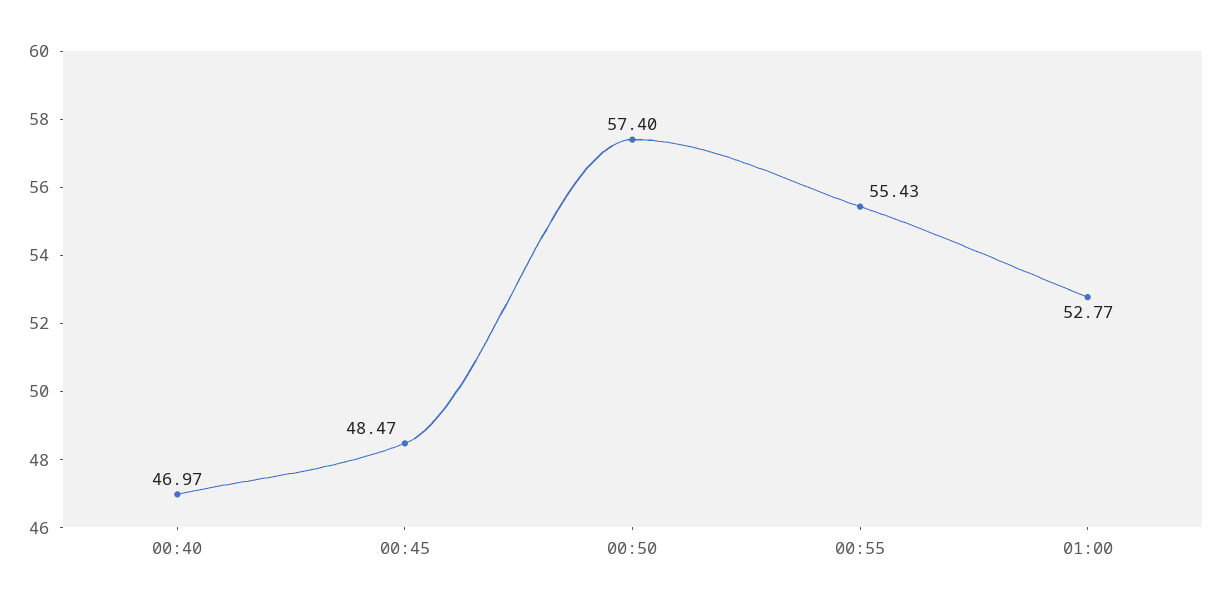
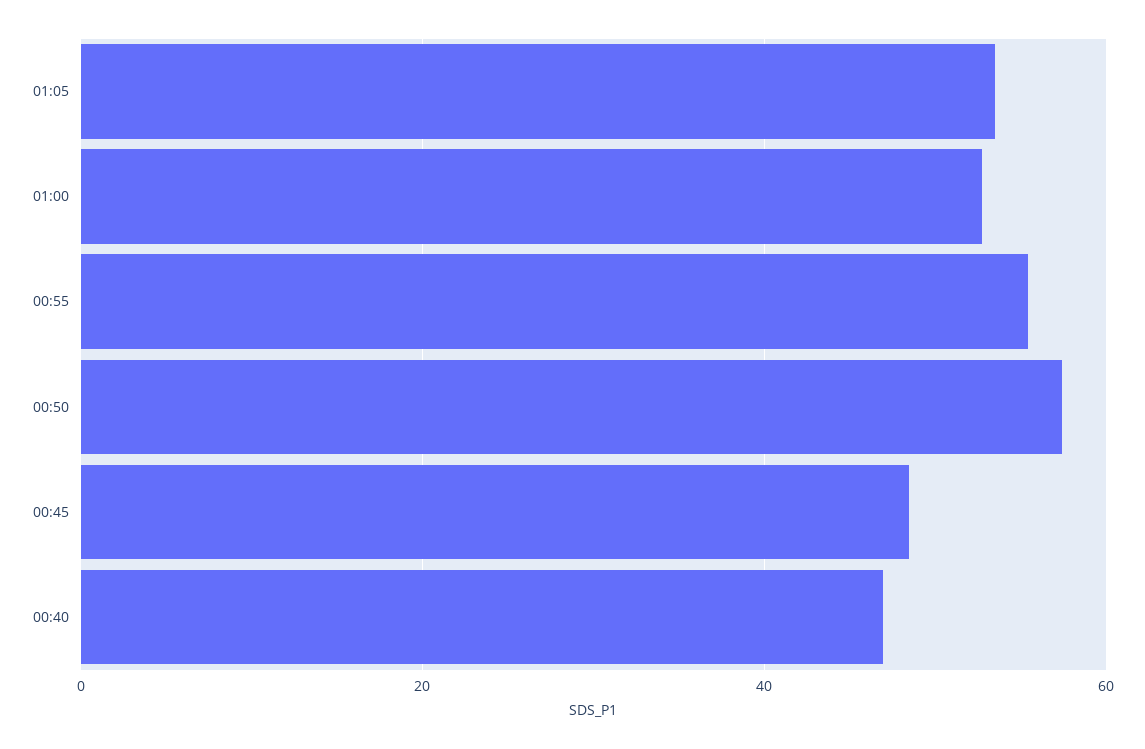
01:05: none -> 54

